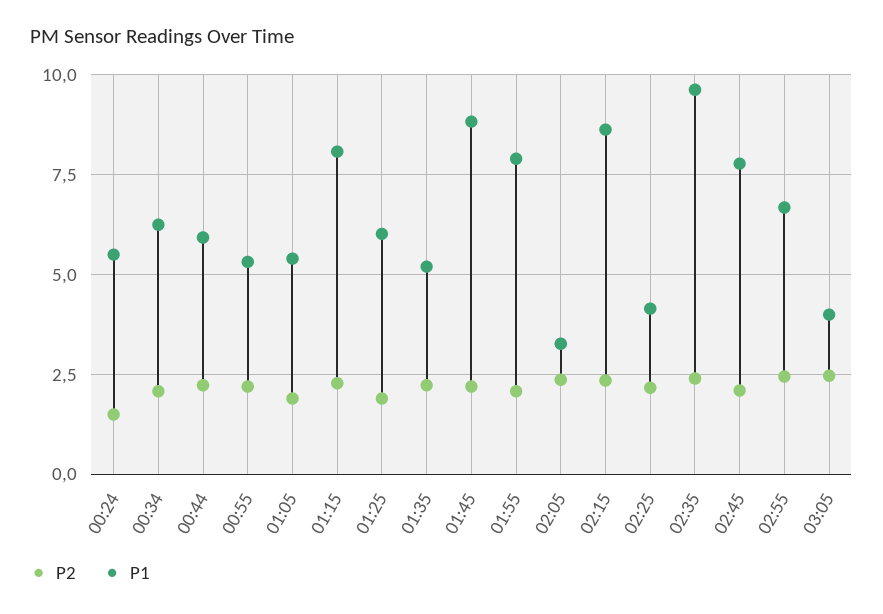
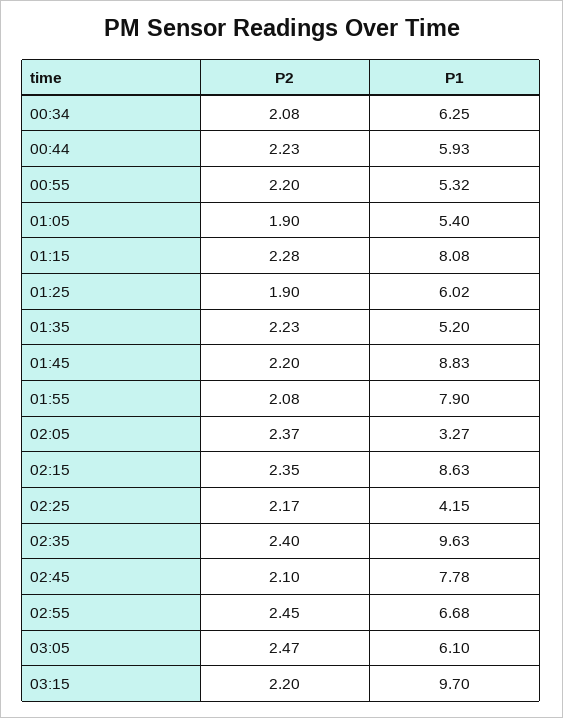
P2, 00:24: 1.5 -> none
P1, 00:24: 5.5 -> none
P1, 03:05: 4 -> 6.1
P2, 03:15: none -> 2.2
P1, 03:15: none -> 9.7

